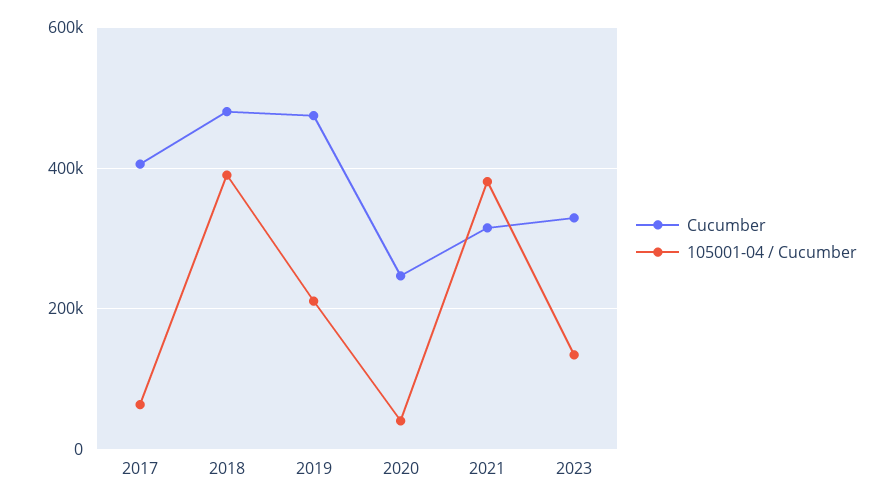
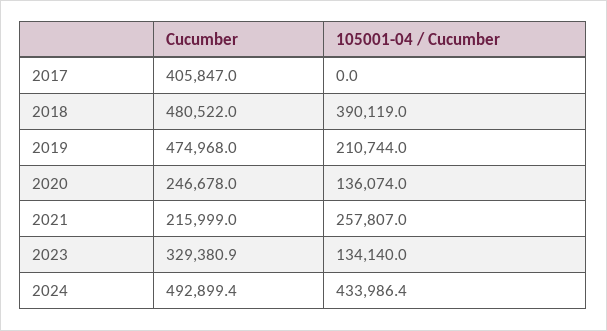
105001-04 / Cucumber, 2017: 60000 -> 0
105001-04 / Cucumber, 2020: 40000 -> 136074
Cucumber, 2021: 320000 -> 215999
105001-04 / Cucumber, 2021: 380000 -> 257807
Cucumber, 2024: none -> 492899.4
105001-04 / Cucumber, 2024: none -> 433986.4

